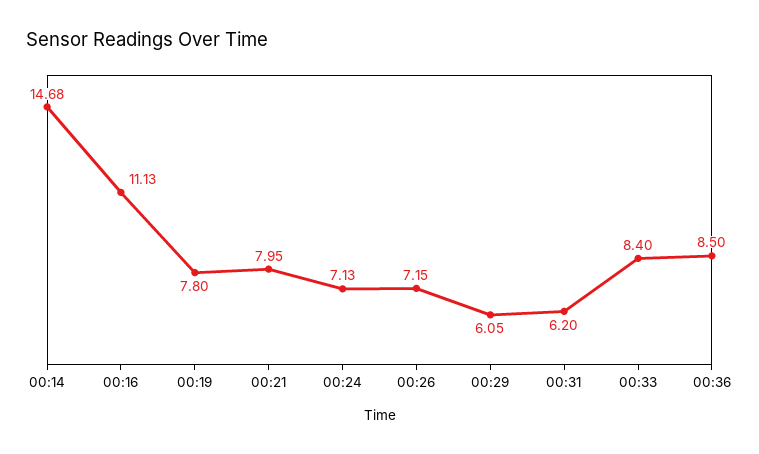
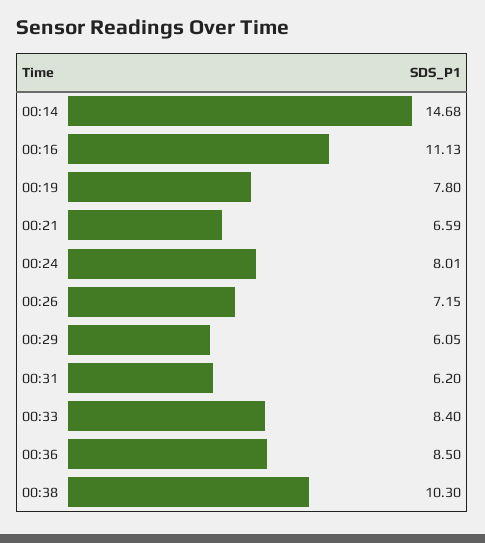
00:21: 7.95 -> 6.59
00:24: 7.13 -> 8.01
00:38: none -> 10.3

